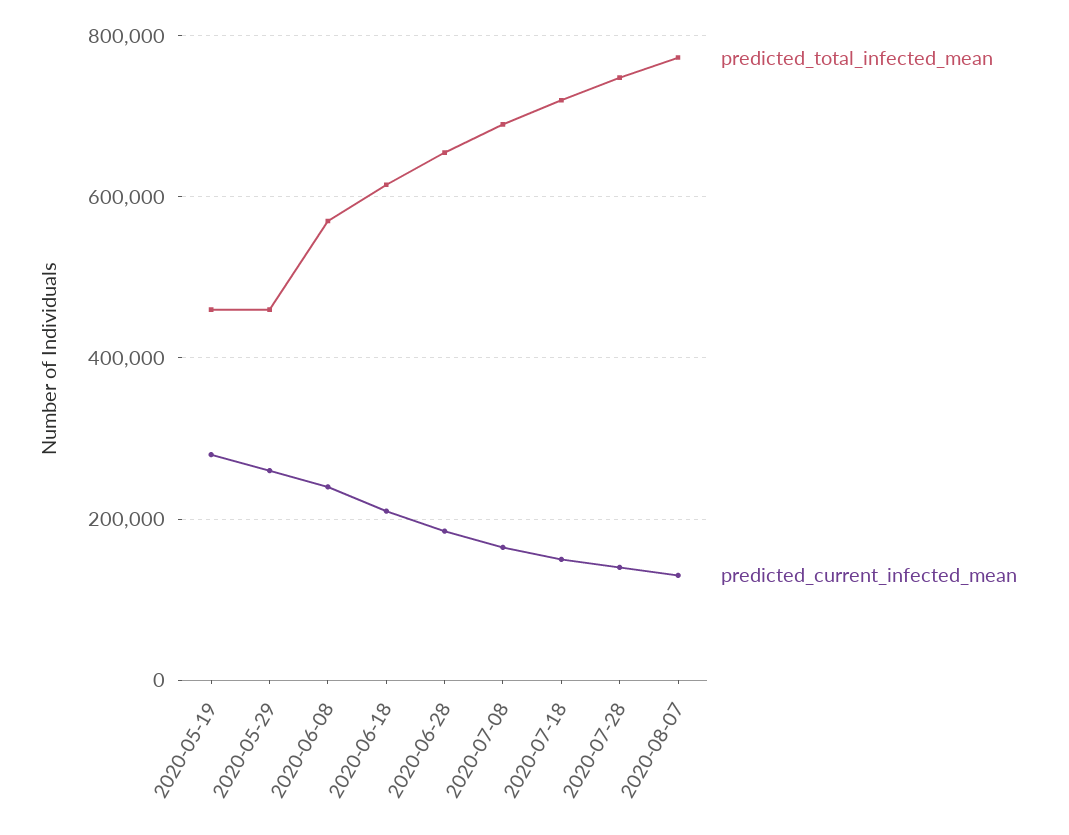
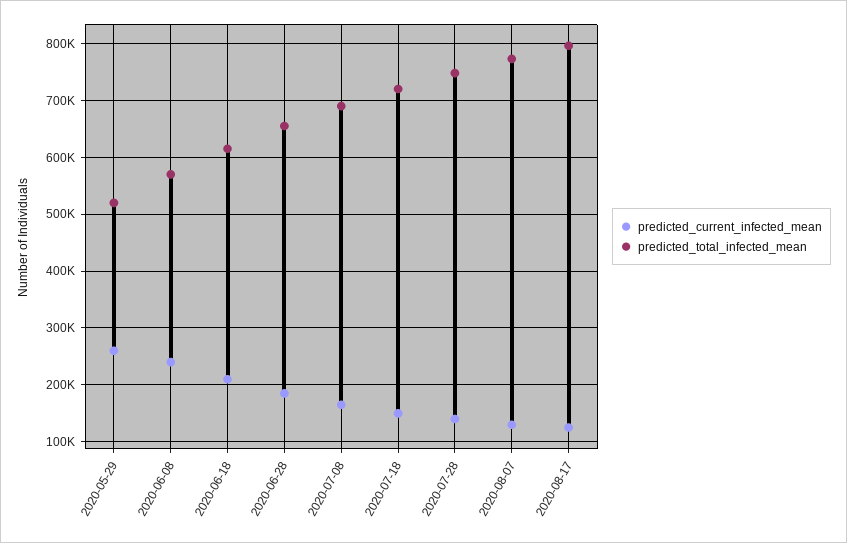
predicted_total_infected_mean, 2020-05-19: 460000 -> none
predicted_current_infected_mean, 2020-05-19: 280000 -> none
predicted_total_infected_mean, 2020-05-29: 460000 -> 520000
predicted_current_infected_mean, 2020-08-17: none -> 120000
predicted_total_infected_mean, 2020-08-17: none -> 800000

